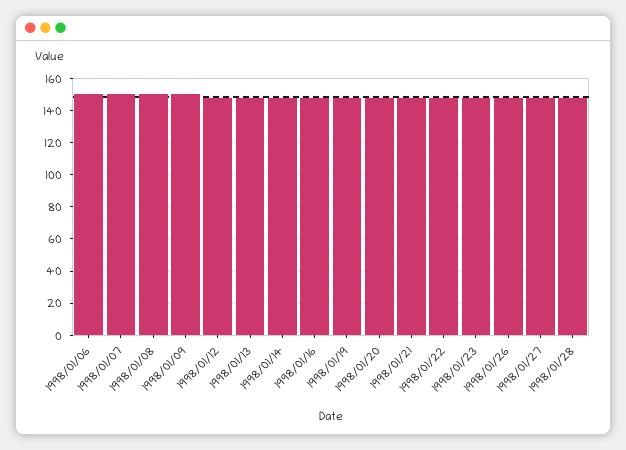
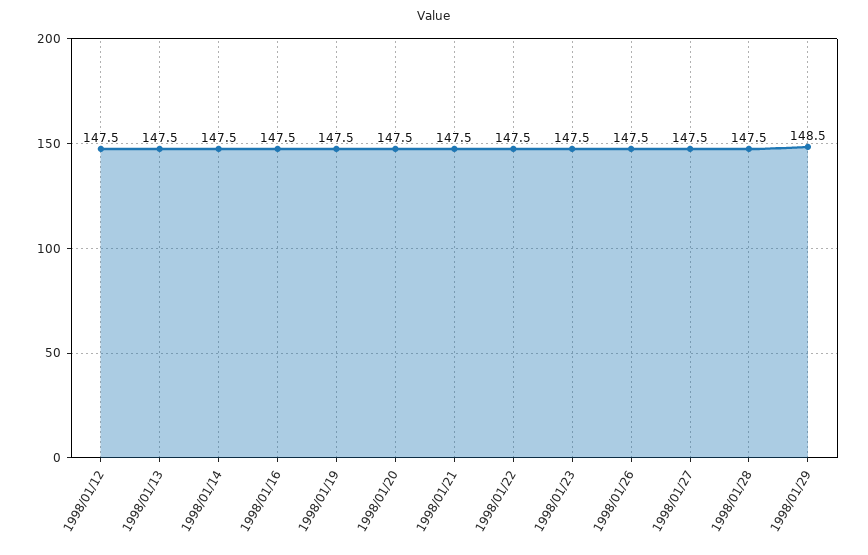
1998/01/06: 150 -> none
1998/01/07: 150 -> none
1998/01/08: 150 -> none
1998/01/09: 150 -> none
1998/01/29: none -> 148.5

